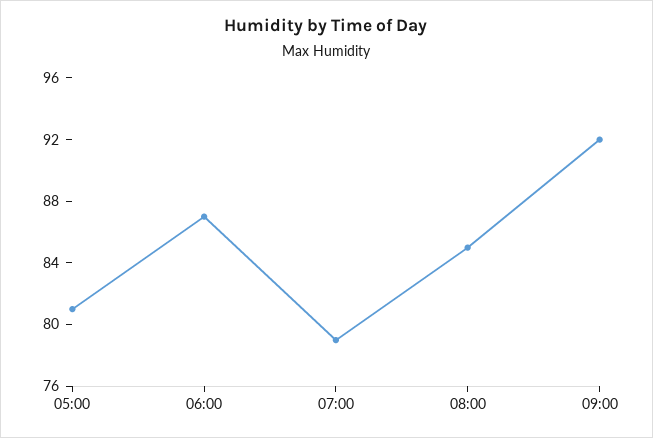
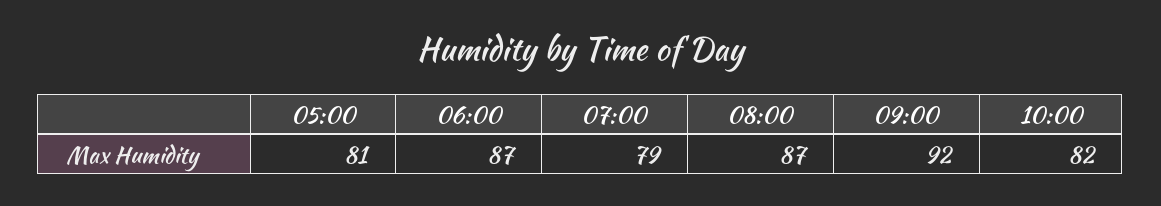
08:00: 85 -> 87
10:00: none -> 82

